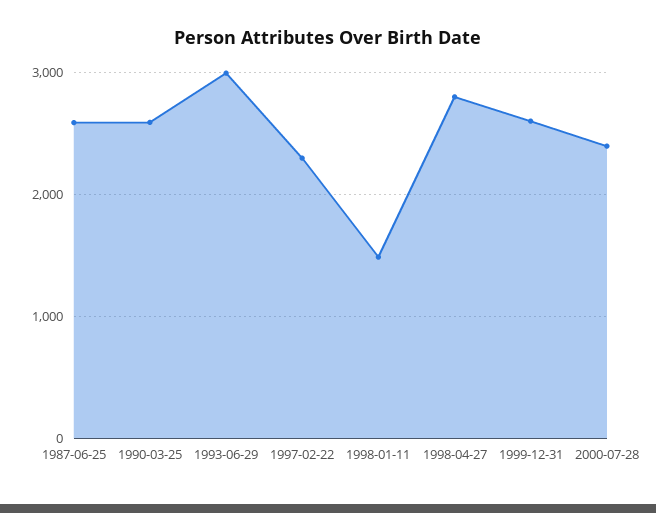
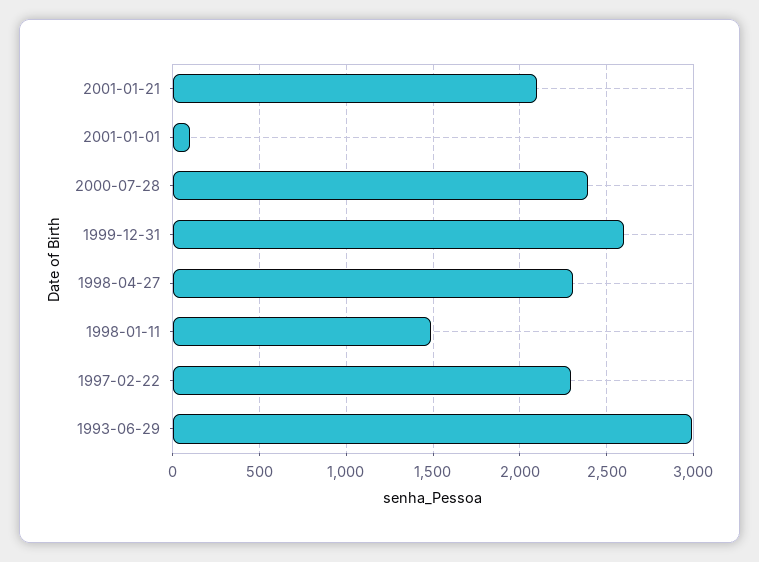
1987-06-25: 2600 -> none
1990-03-25: 2600 -> none
1998-04-27: 2800 -> 2300
2001-01-21: none -> 2100
2001-01-01: none -> 100

